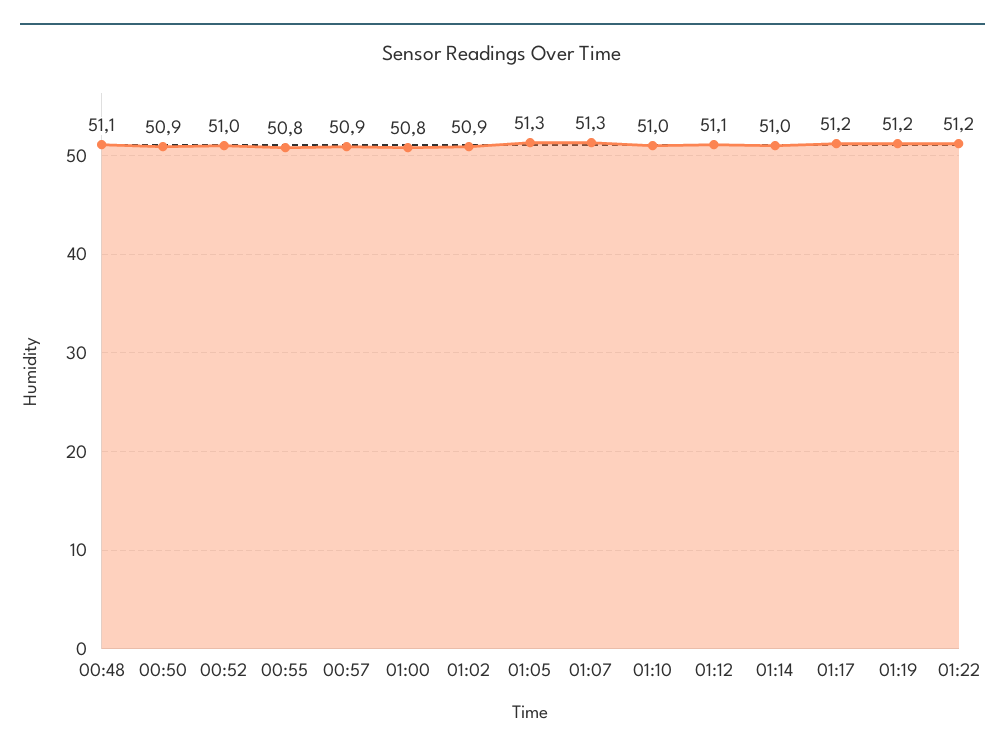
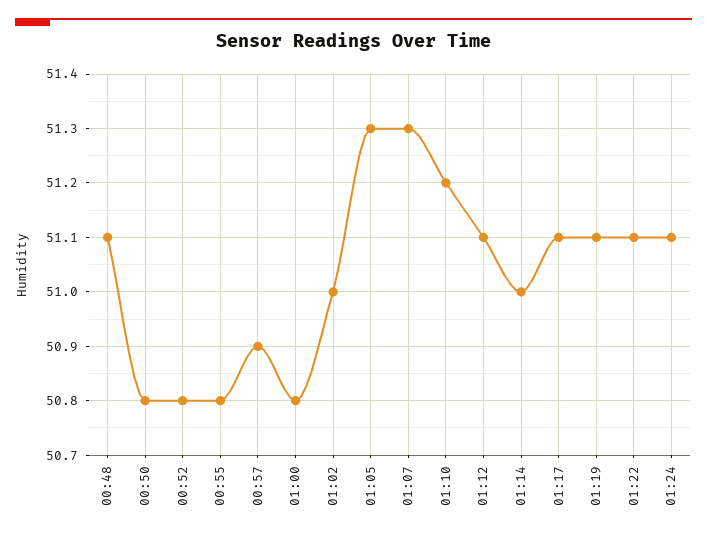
00:50: 50.9 -> 50.8
00:52: 51 -> 50.8
01:02: 50.9 -> 51
01:10: 51 -> 51.2
01:17: 51.2 -> 51.1
01:19: 51.2 -> 51.1
01:22: 51.2 -> 51.1
01:24: none -> 51.1

